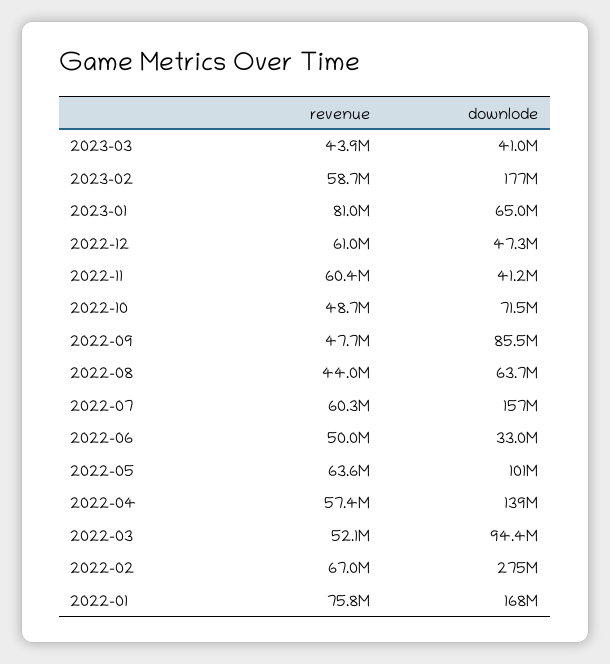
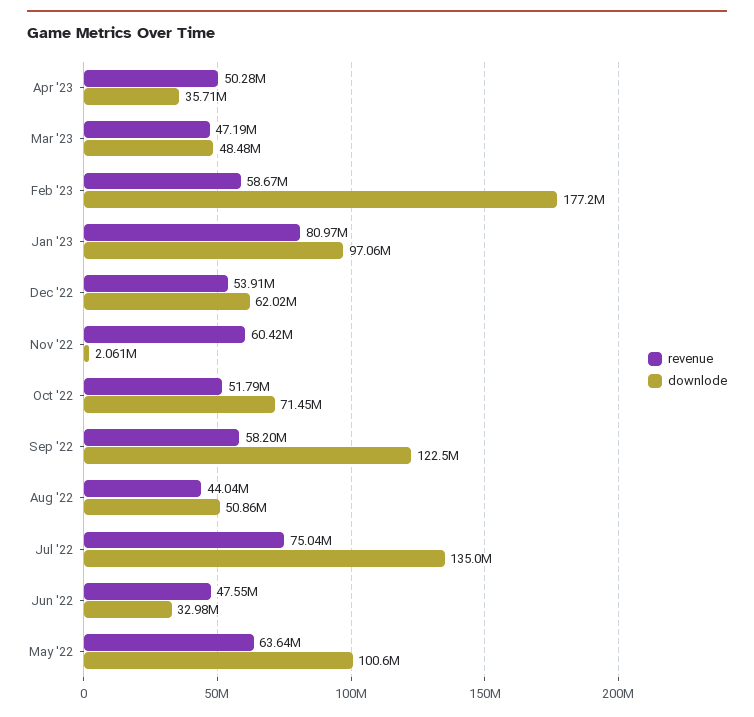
revenue, 2023-03: 43900000 -> 47190000
downlode, 2023-03: 41000000 -> 48480000
downlode, 2023-01: 65000000 -> 97060000
revenue, 2022-12: 61000000 -> 53910000
downlode, 2022-12: 47300000 -> 62020000
downlode, 2022-11: 41200000 -> 2061000
revenue, 2022-10: 48700000 -> 51790000
revenue, 2022-09: 47700000 -> 58200000
downlode, 2022-09: 85500000 -> 122500000
downlode, 2022-08: 63700000 -> 50860000
revenue, 2022-07: 60300000 -> 75040000
downlode, 2022-07: 157000000 -> 135000000
revenue, 2022-06: 50000000 -> 47550000
revenue, 2022-04: 57400000 -> none
downlode, 2022-04: 139000000 -> none
revenue, 2022-03: 52100000 -> none
downlode, 2022-03: 94400000 -> none
revenue, 2022-02: 67000000 -> none
downlode, 2022-02: 275000000 -> none
revenue, 2022-01: 75800000 -> none
downlode, 2022-01: 168000000 -> none
revenue, Apr '23: none -> 50280000
downlode, Apr '23: none -> 35710000

